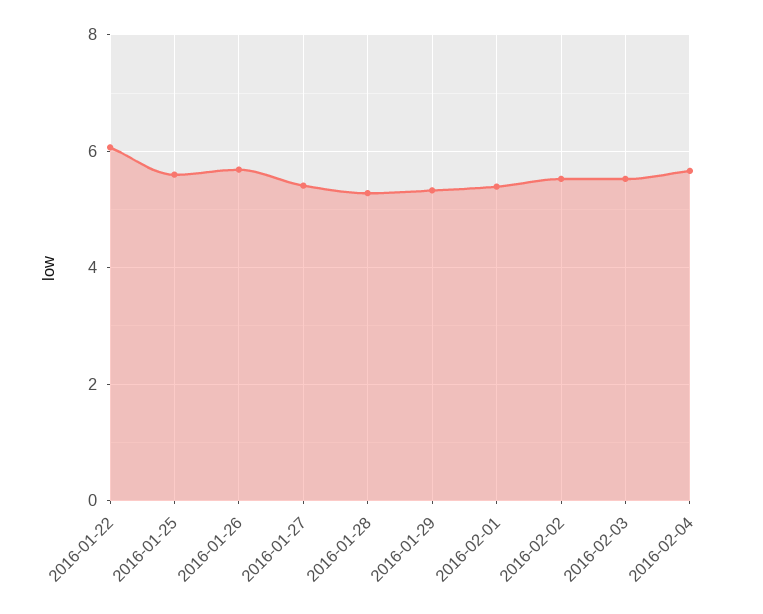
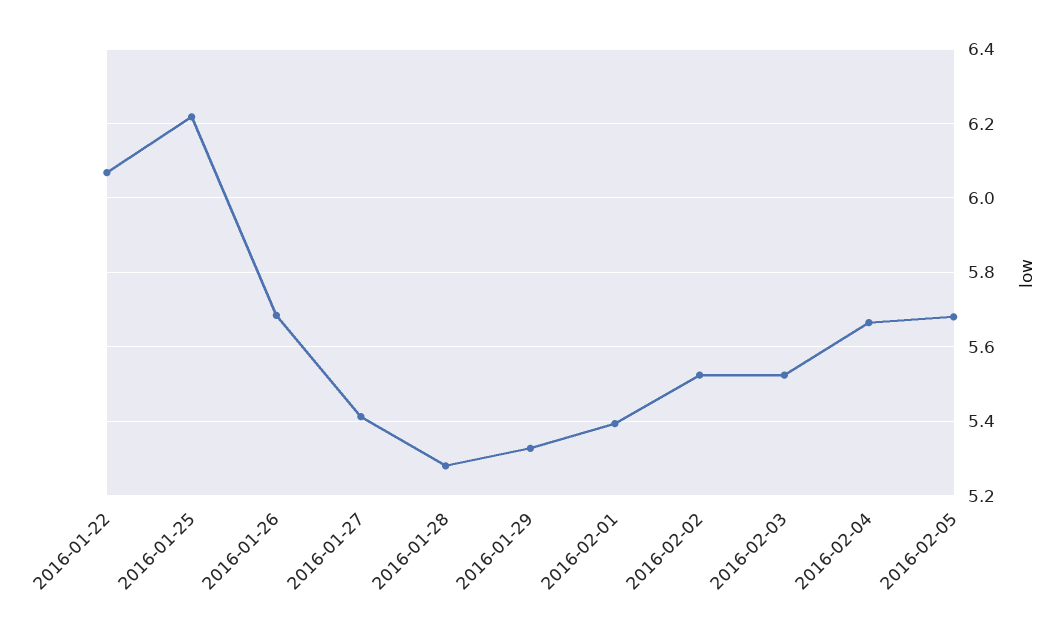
2016-01-25: 5.6 -> 6.22
2016-02-05: none -> 5.68

